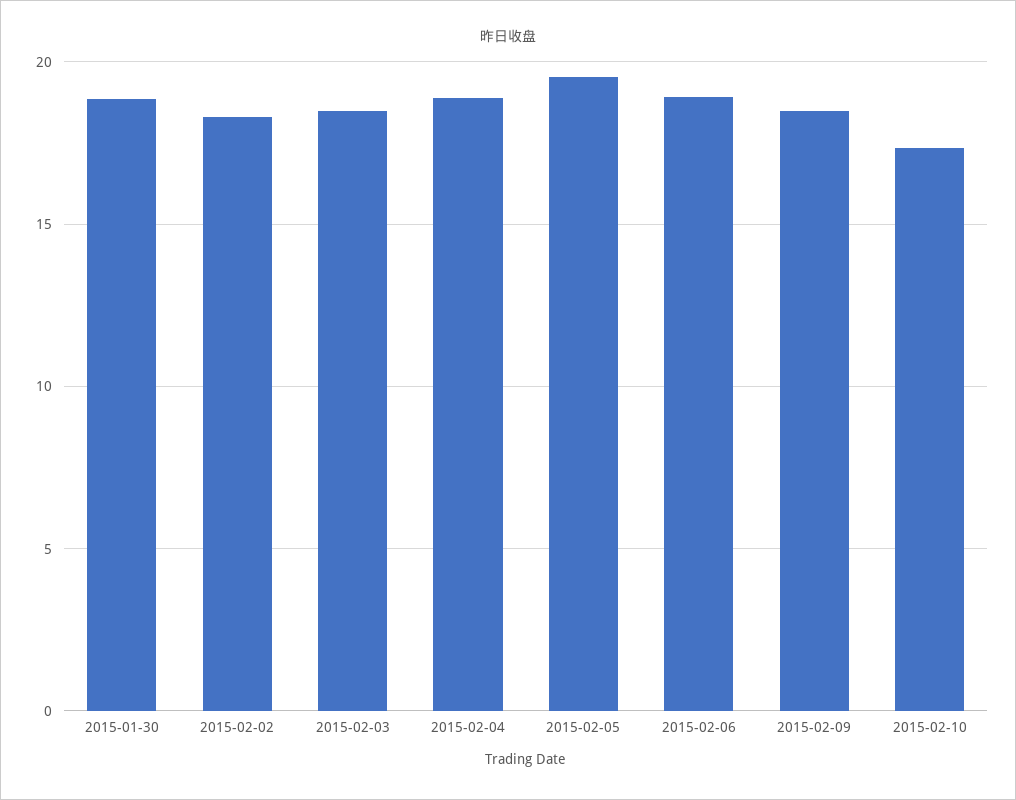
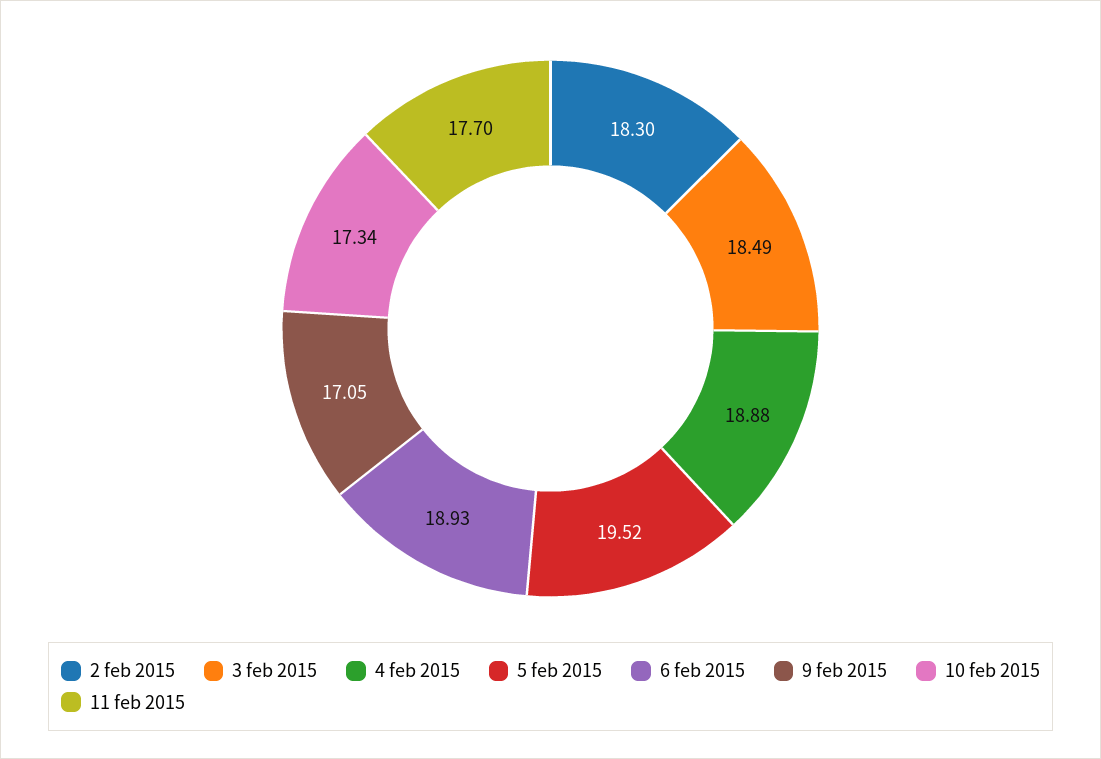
2015-01-30: 19 -> none
2015-02-09: 18.5 -> 17.05
11 feb 2015: none -> 17.7

